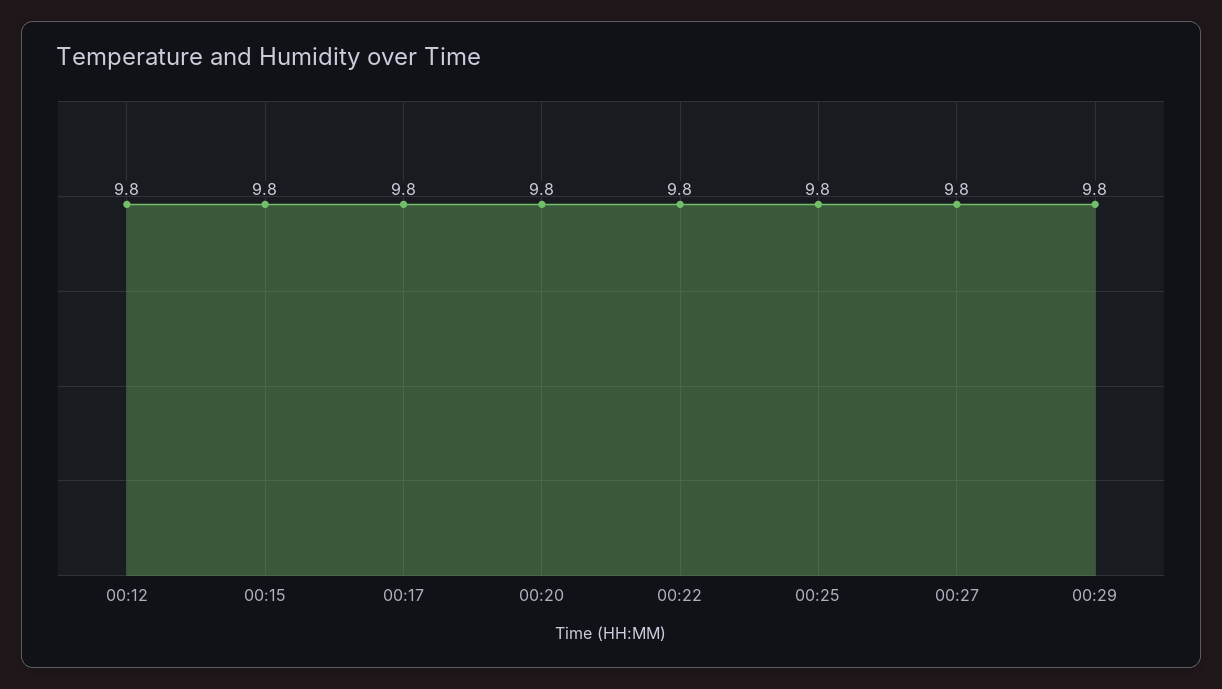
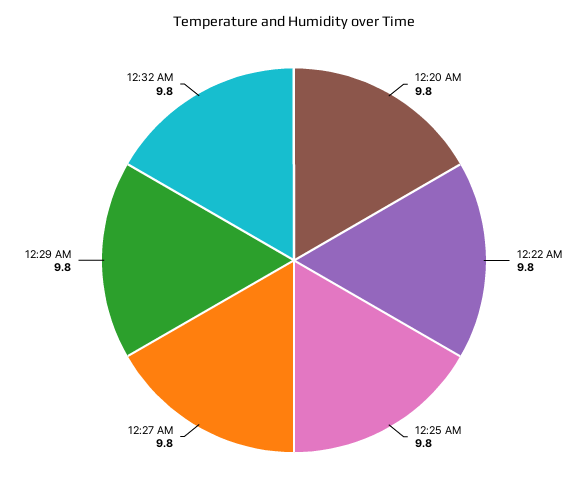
00:12: 9.8 -> none
00:15: 9.8 -> none
00:17: 9.8 -> none
12:32 AM: none -> 9.8

